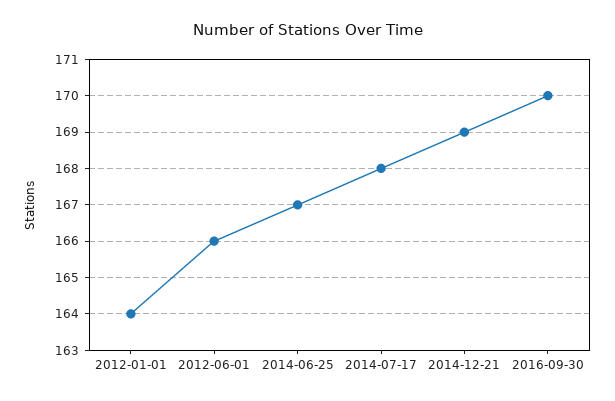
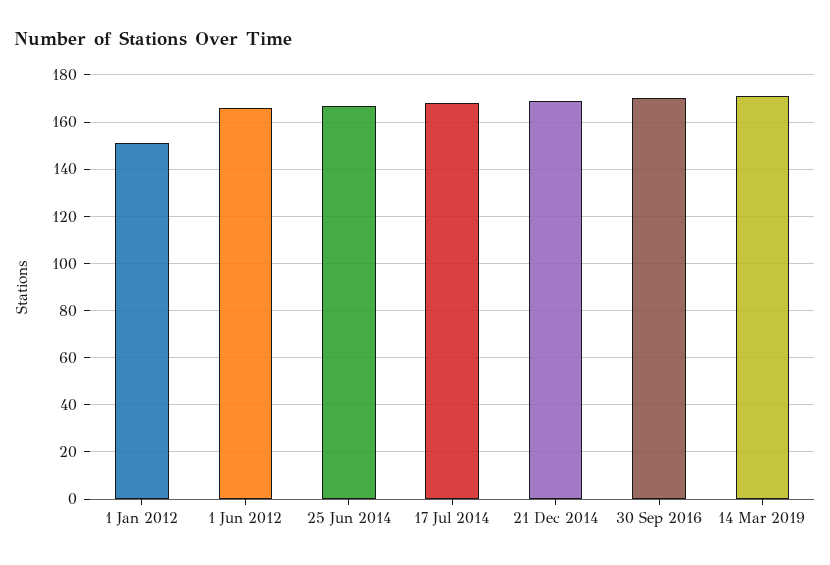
2012-01-01: 164 -> 150
14 Mar 2019: none -> 170

